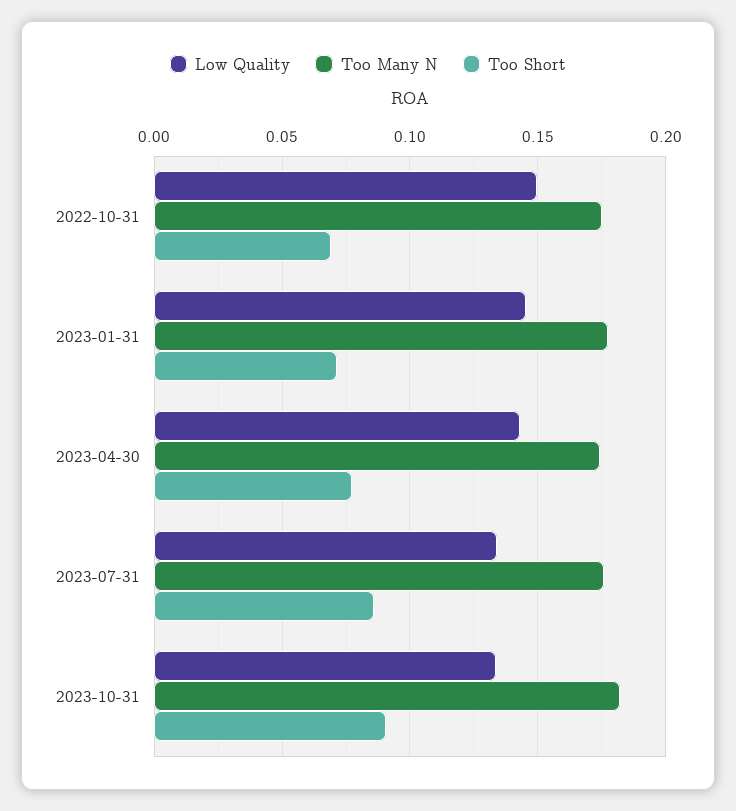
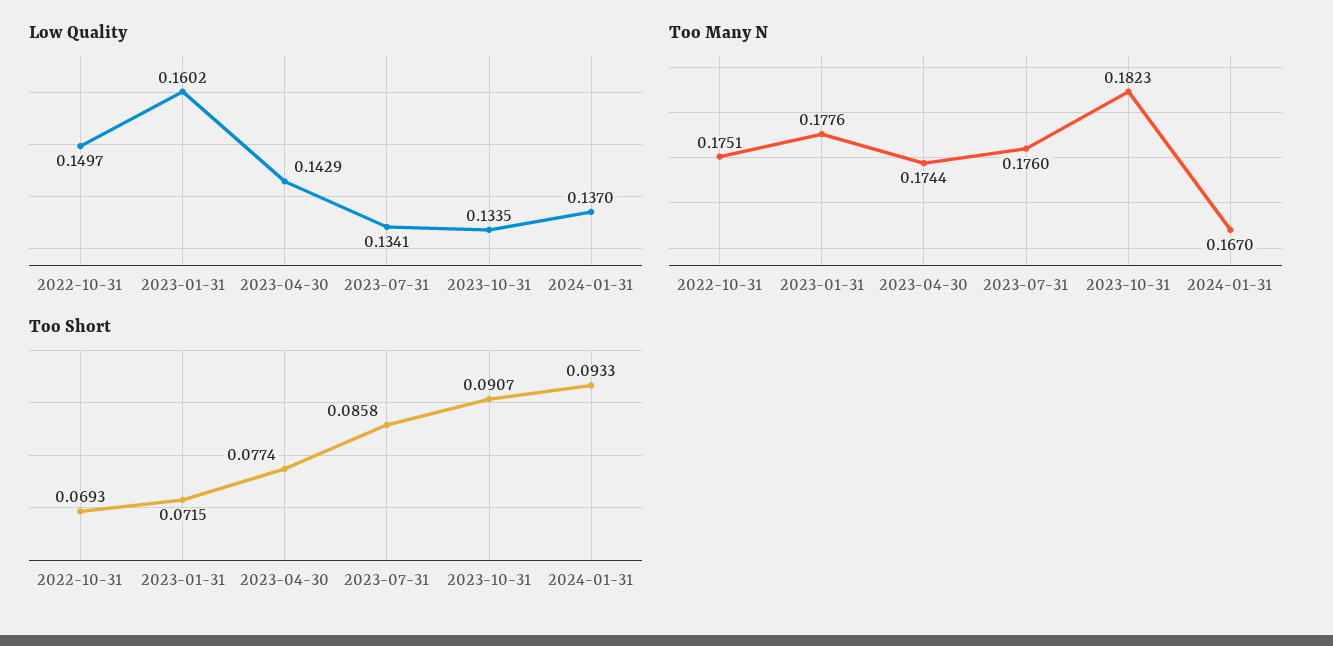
Low Quality, 2023-01-31: 0.145 -> 0.1602
Low Quality, 2024-01-31: none -> 0.137
Too Many N, 2024-01-31: none -> 0.167
Too Short, 2024-01-31: none -> 0.0933

